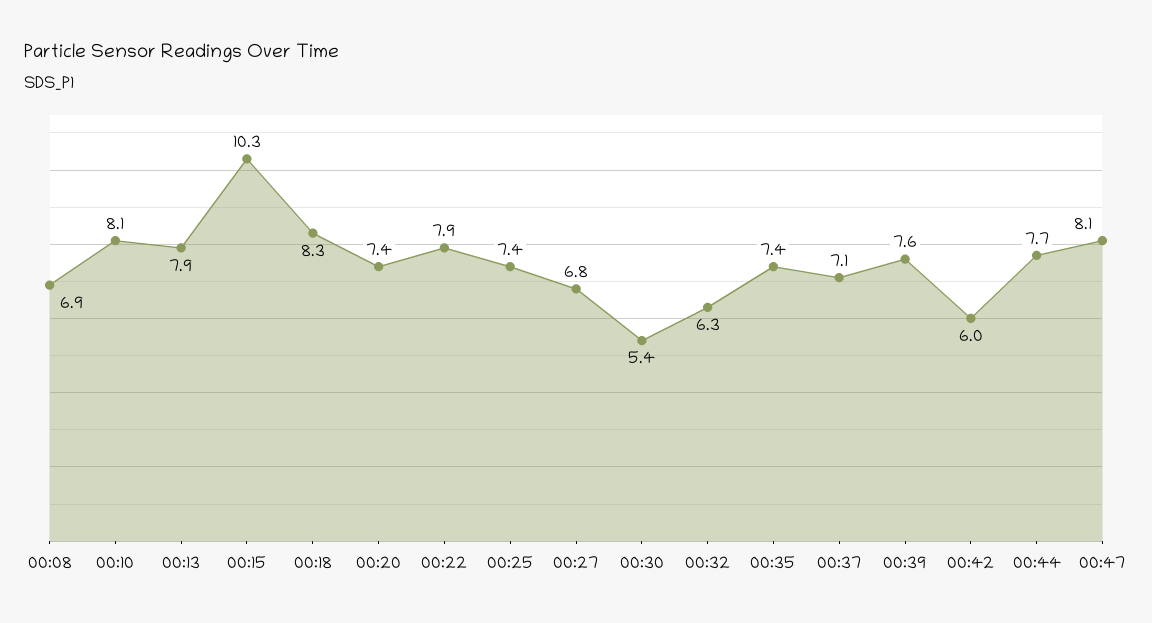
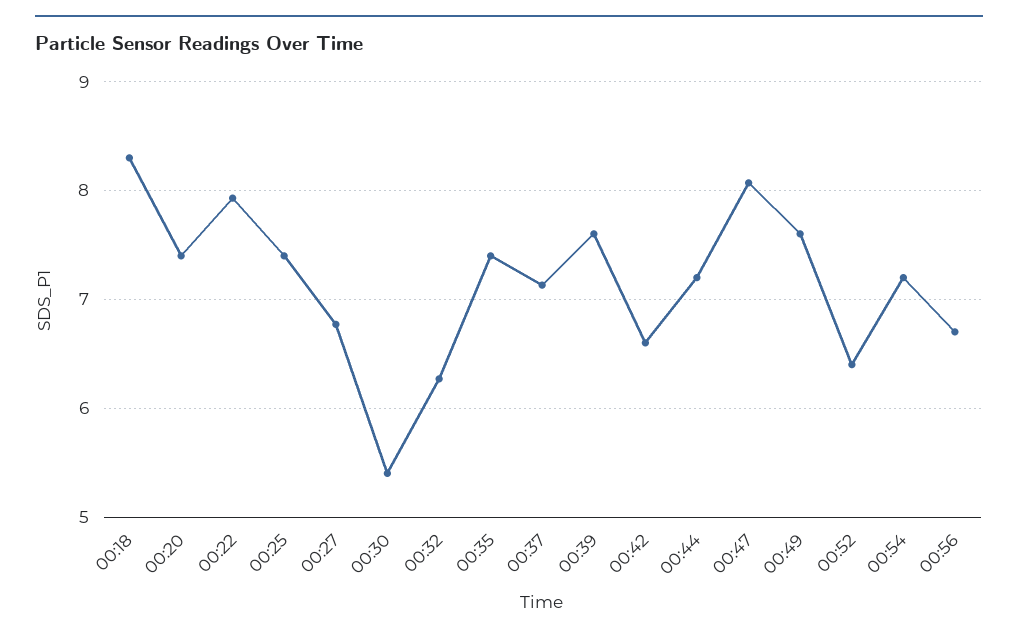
00:08: 6.9 -> none
00:10: 8.1 -> none
00:13: 7.9 -> none
00:15: 10.3 -> none
00:42: 6 -> 6.6
00:44: 7.7 -> 7.2
00:49: none -> 7.6
00:52: none -> 6.4
00:54: none -> 7.2
00:56: none -> 6.7

